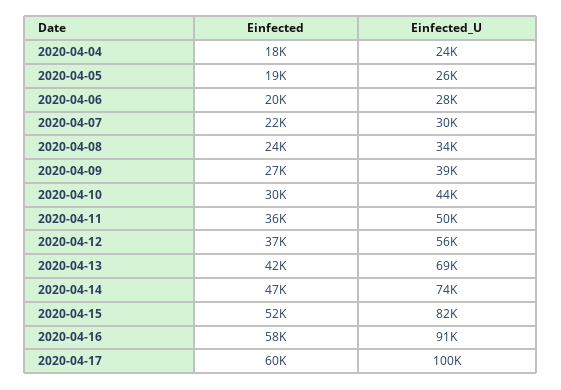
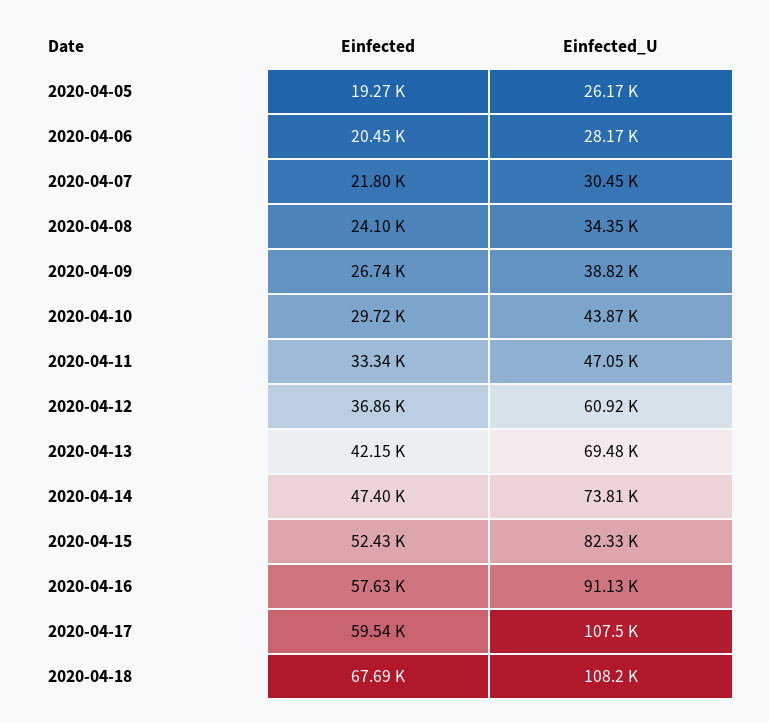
Einfected, 2020-04-04: 18000 -> none
Einfected_U, 2020-04-04: 24000 -> none
Einfected, 2020-04-11: 36000 -> 33340
Einfected_U, 2020-04-11: 50000 -> 47050
Einfected_U, 2020-04-12: 56000 -> 60920
Einfected_U, 2020-04-17: 100000 -> 107500
Einfected, 2020-04-18: none -> 67690
Einfected_U, 2020-04-18: none -> 108200

